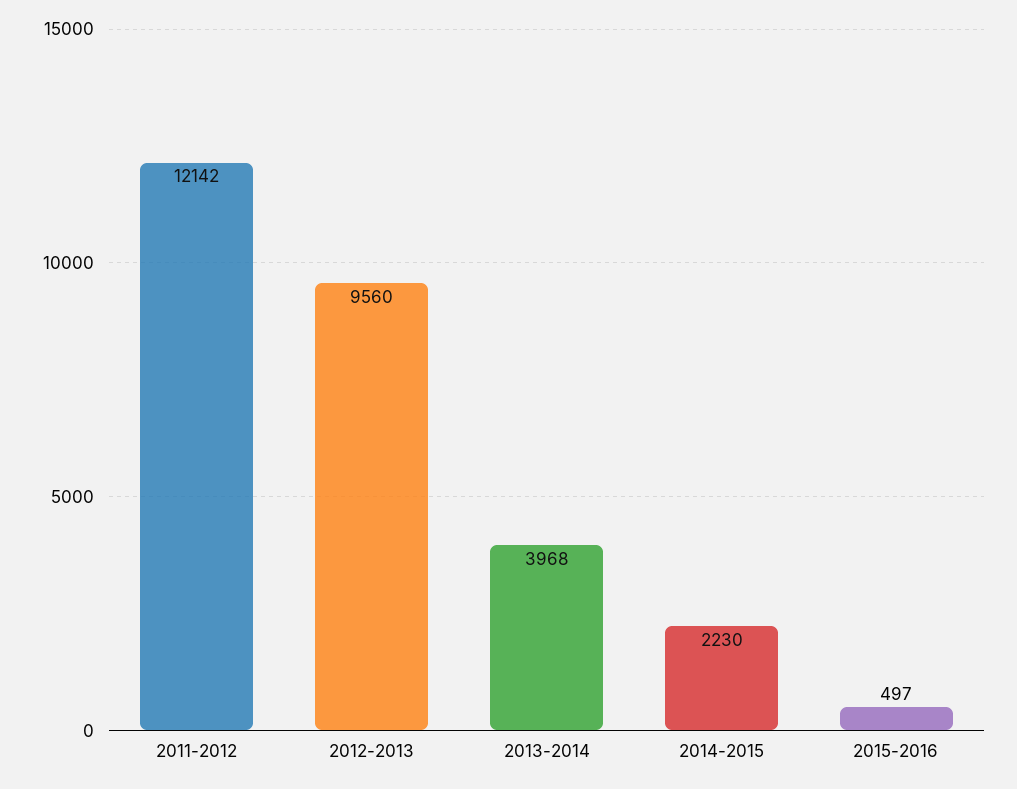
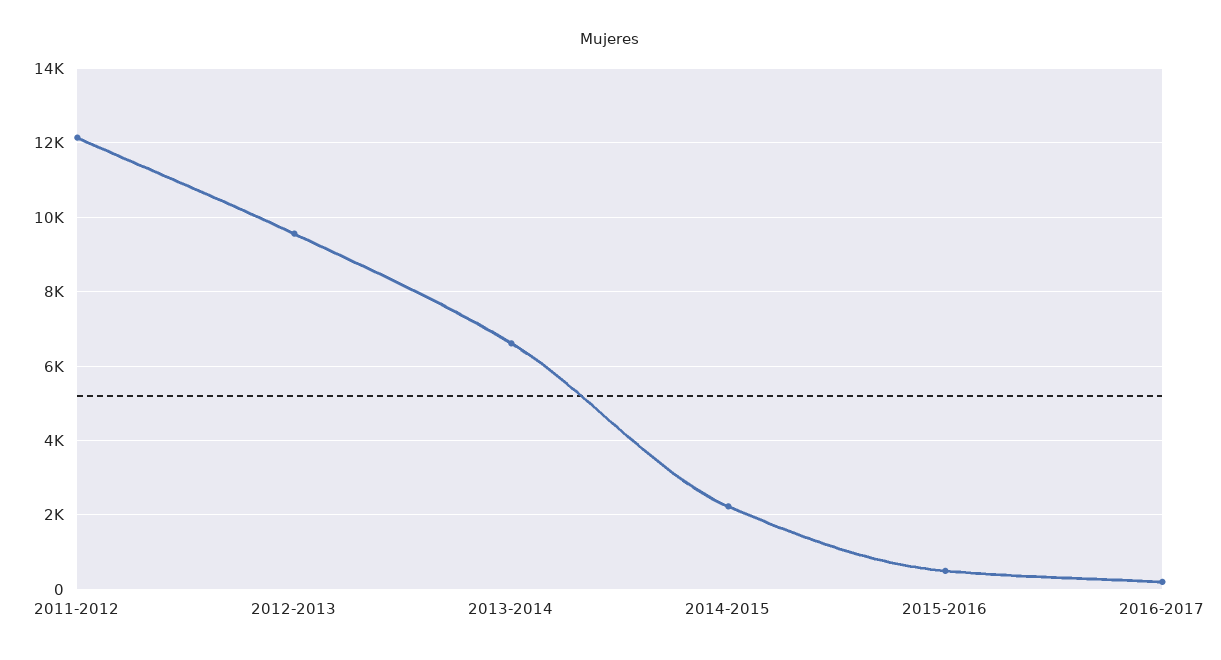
2013-2014: 3968 -> 6600
2016-2017: none -> 200

